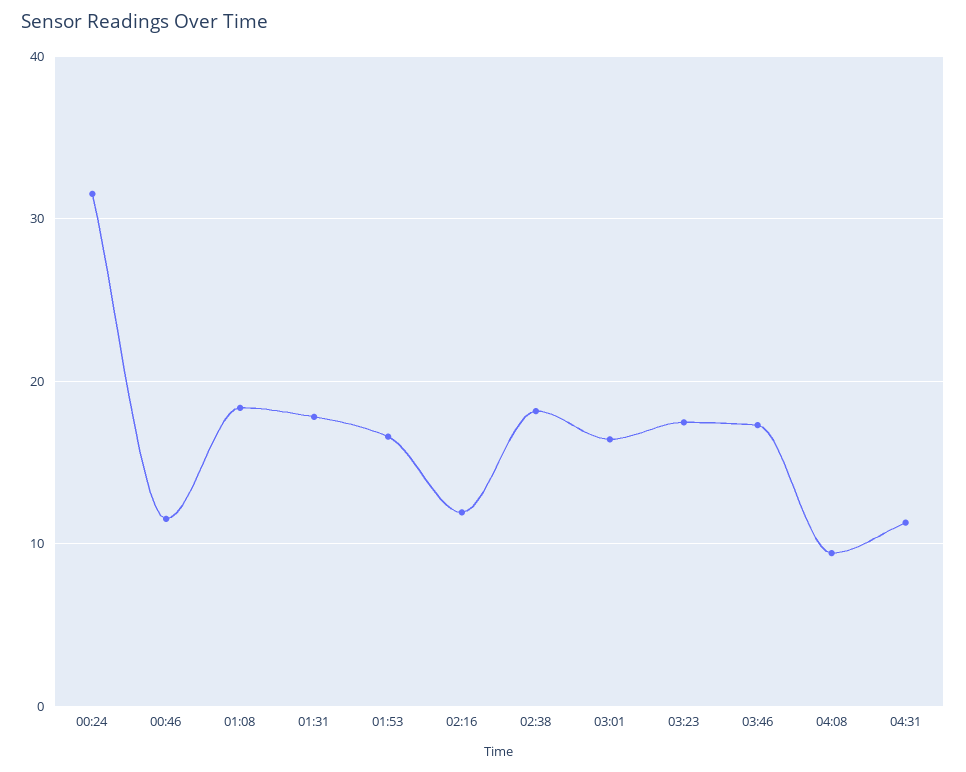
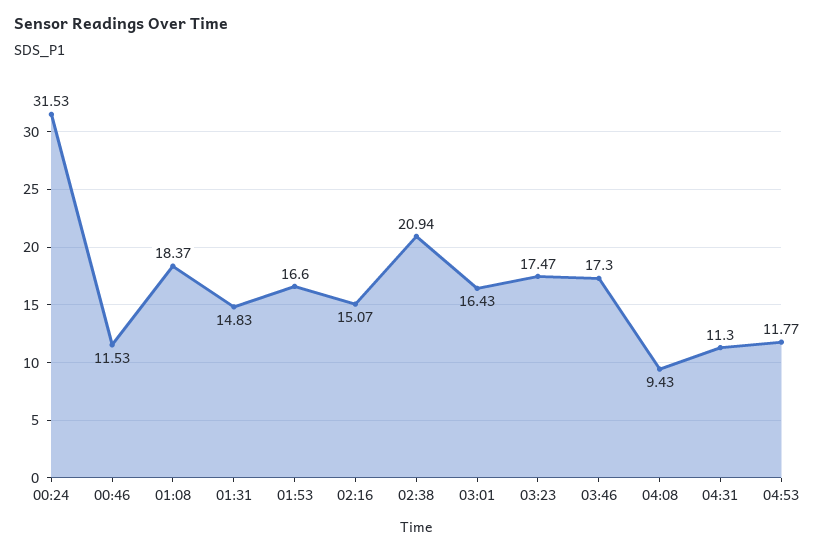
01:31: 18 -> 14.83
02:16: 12 -> 15.07
02:38: 18 -> 20.94
04:53: none -> 11.77

